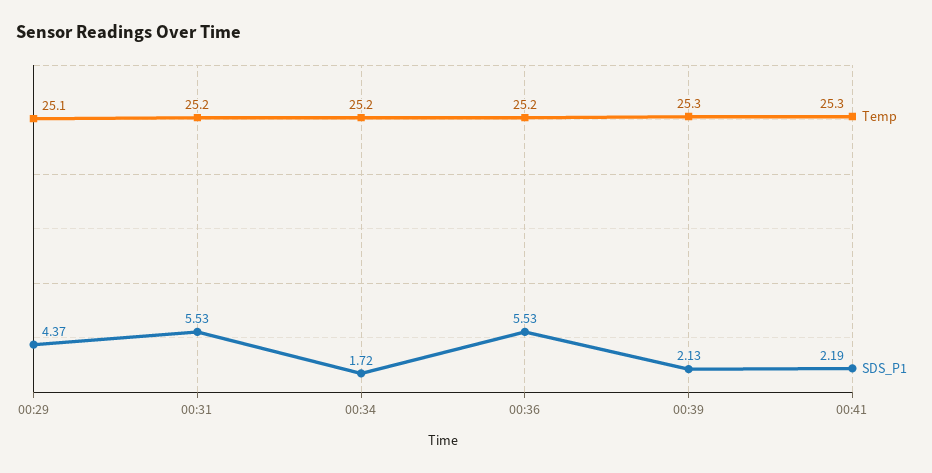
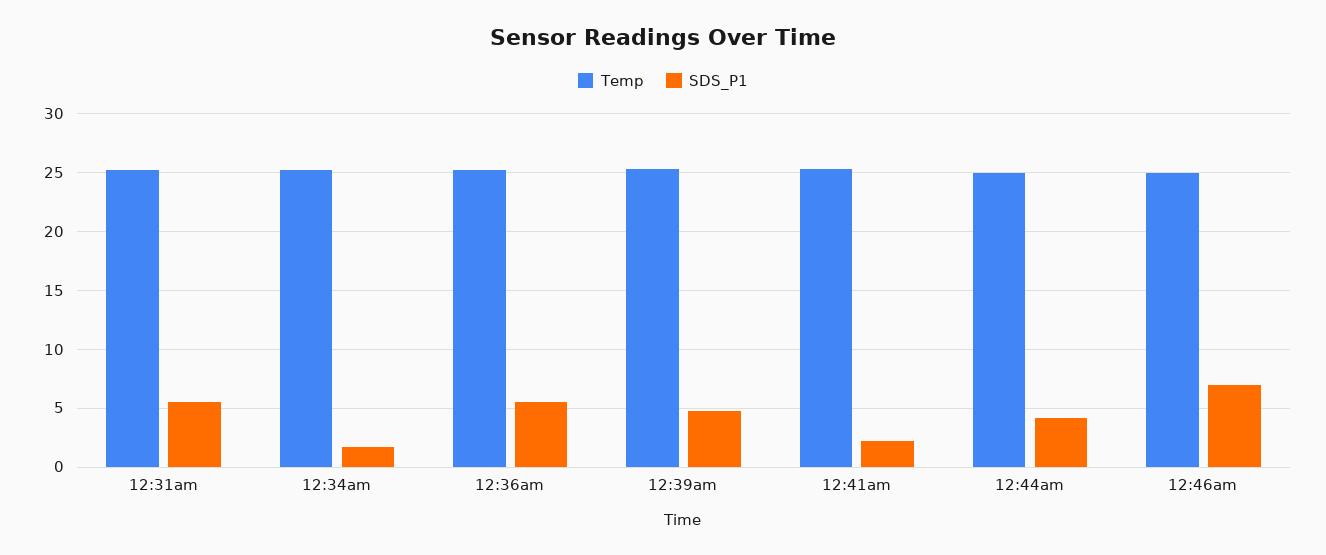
Temp, 00:29: 25.1 -> none
SDS_P1, 00:29: 4.37 -> none
SDS_P1, 00:39: 2.13 -> 5
Temp, 12:44am: none -> 25
SDS_P1, 12:44am: none -> 4
Temp, 12:46am: none -> 25
SDS_P1, 12:46am: none -> 7

